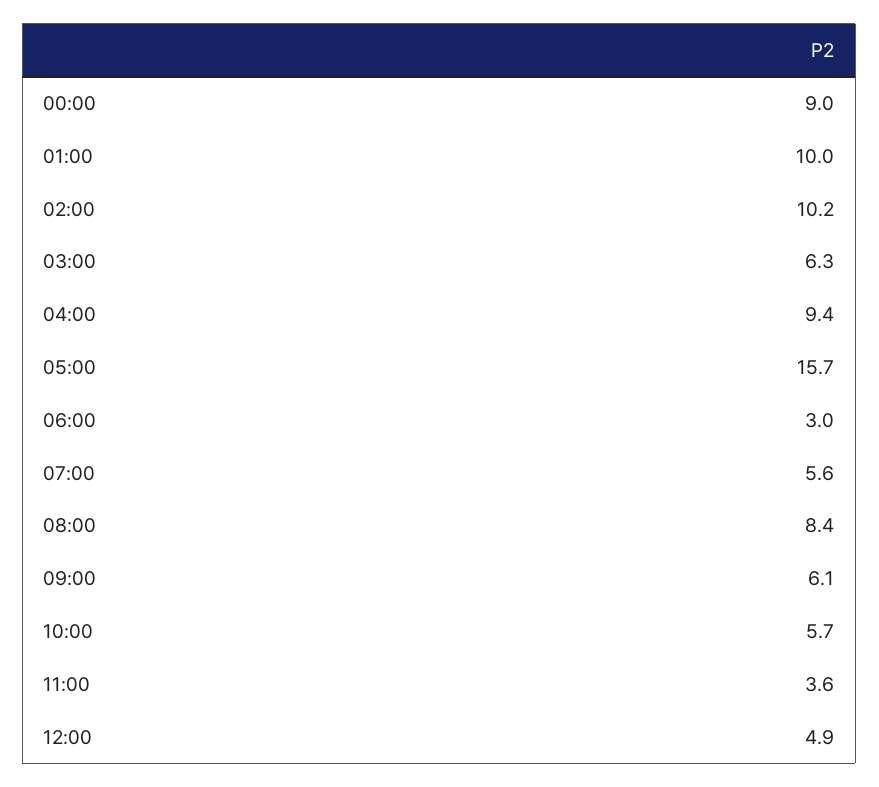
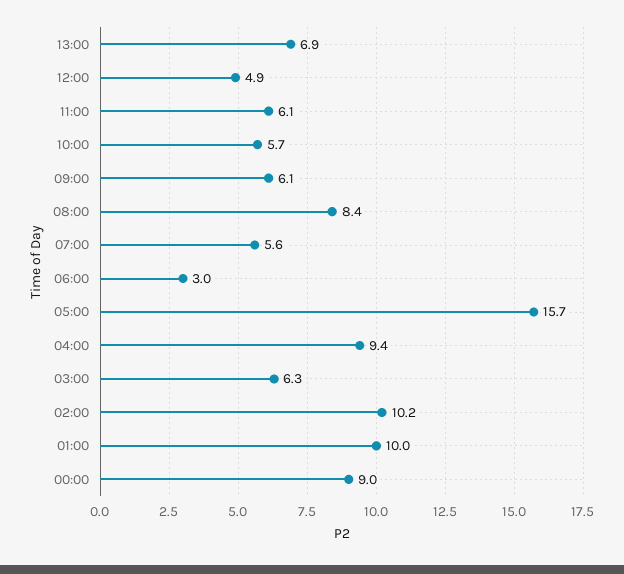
11:00: 3.6 -> 6.1
13:00: none -> 6.9

